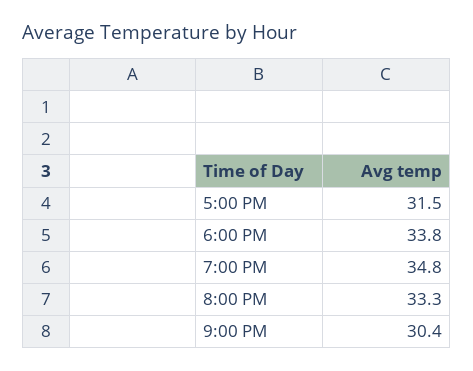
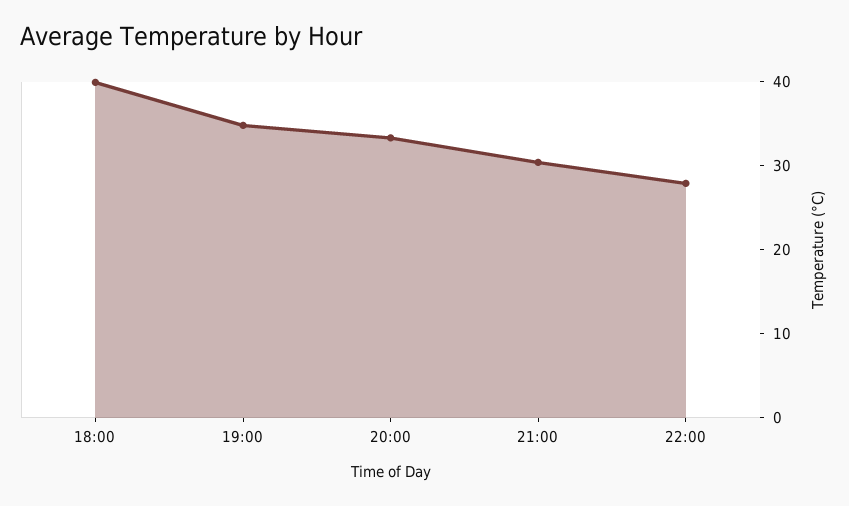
5:00 PM: 31.5 -> none
6:00 PM: 33.8 -> 40
22:00: none -> 28

